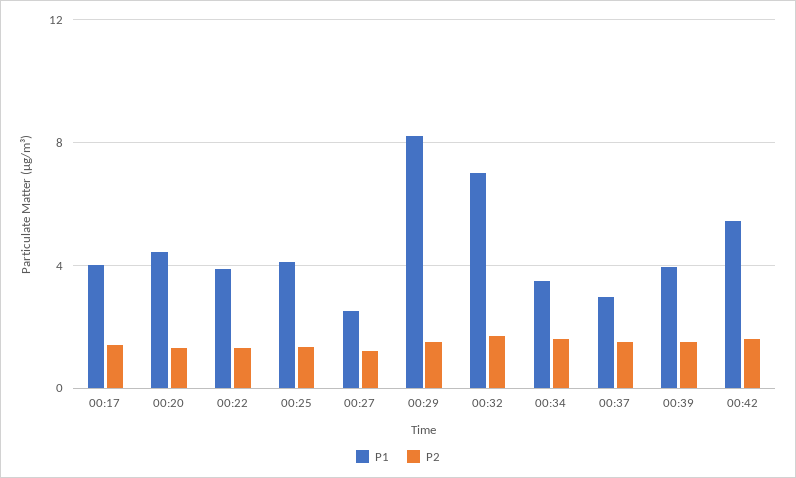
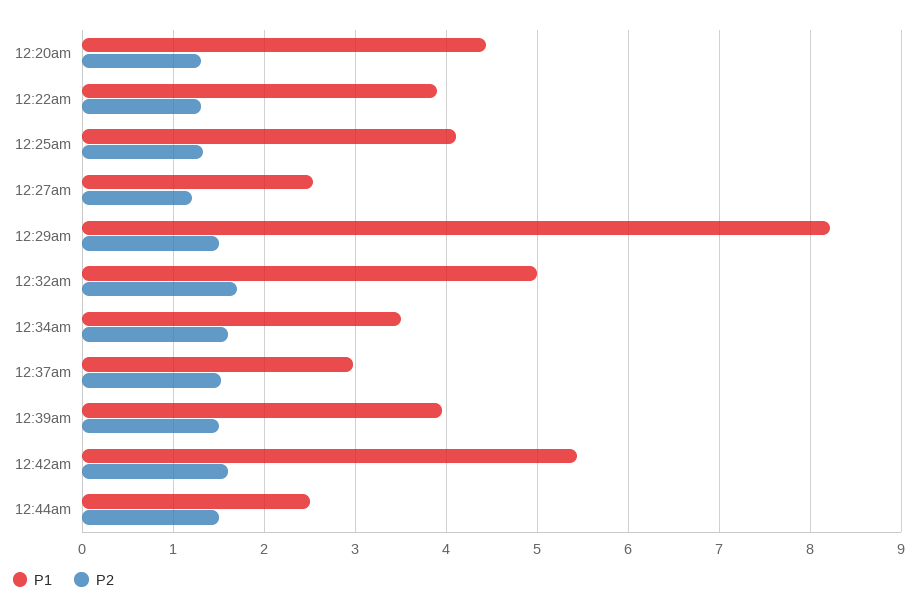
P1, 00:17: 4 -> none
P2, 00:17: 1.5 -> none
P1, 00:32: 7 -> 5
P1, 12:44am: none -> 2.5
P2, 12:44am: none -> 1.5

